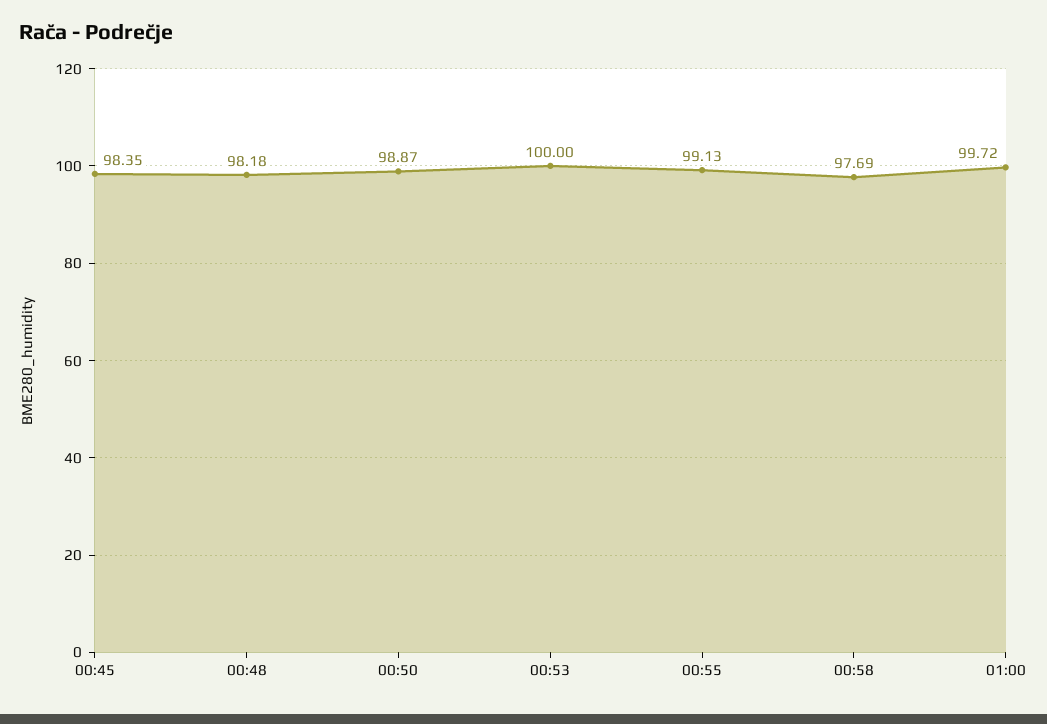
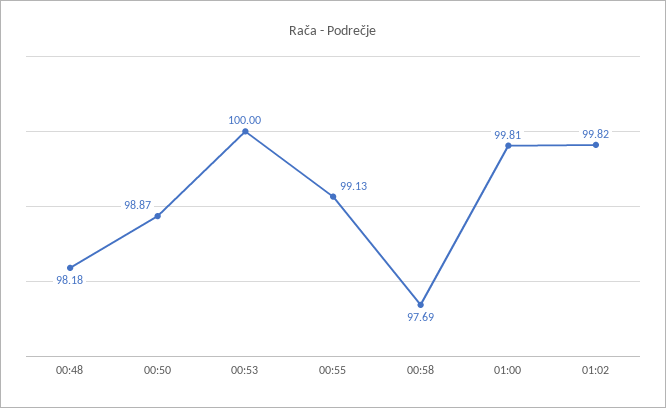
00:45: 98.35 -> none
01:00: 99.72 -> 99.81
01:02: none -> 99.82

